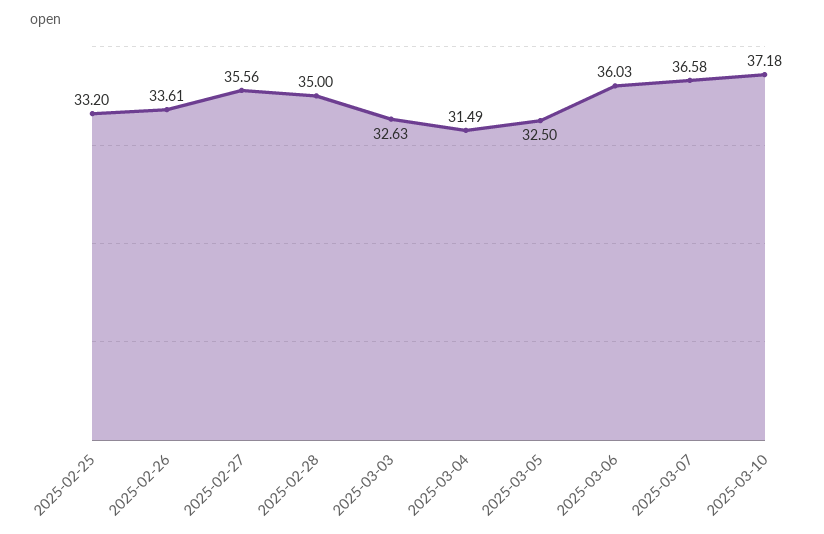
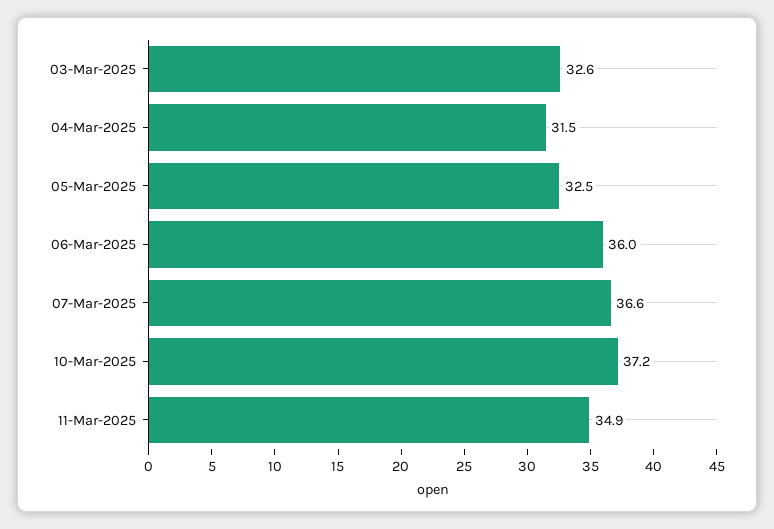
2025-02-25: 33.2 -> none
2025-02-26: 33.61 -> none
2025-02-27: 35.56 -> none
2025-02-28: 35 -> none
11-Mar-2025: none -> 34.9

